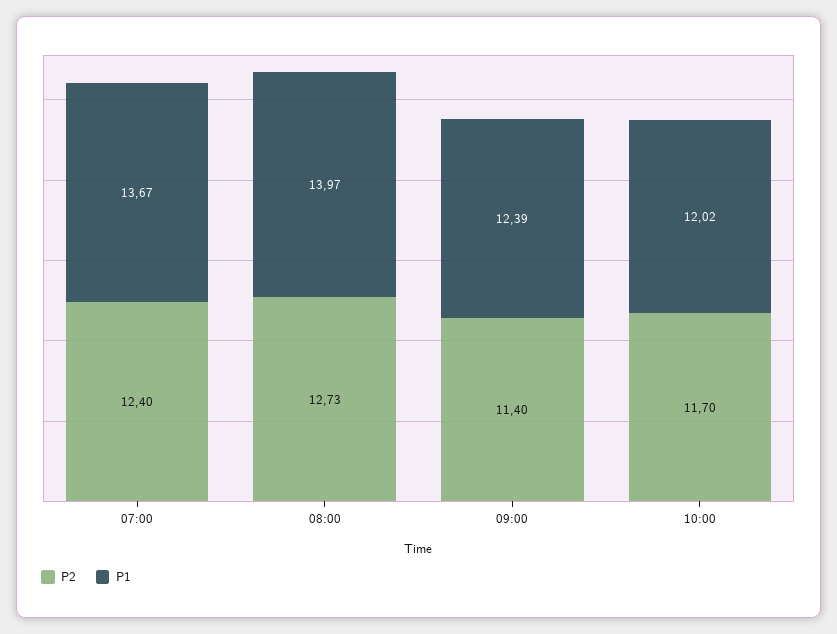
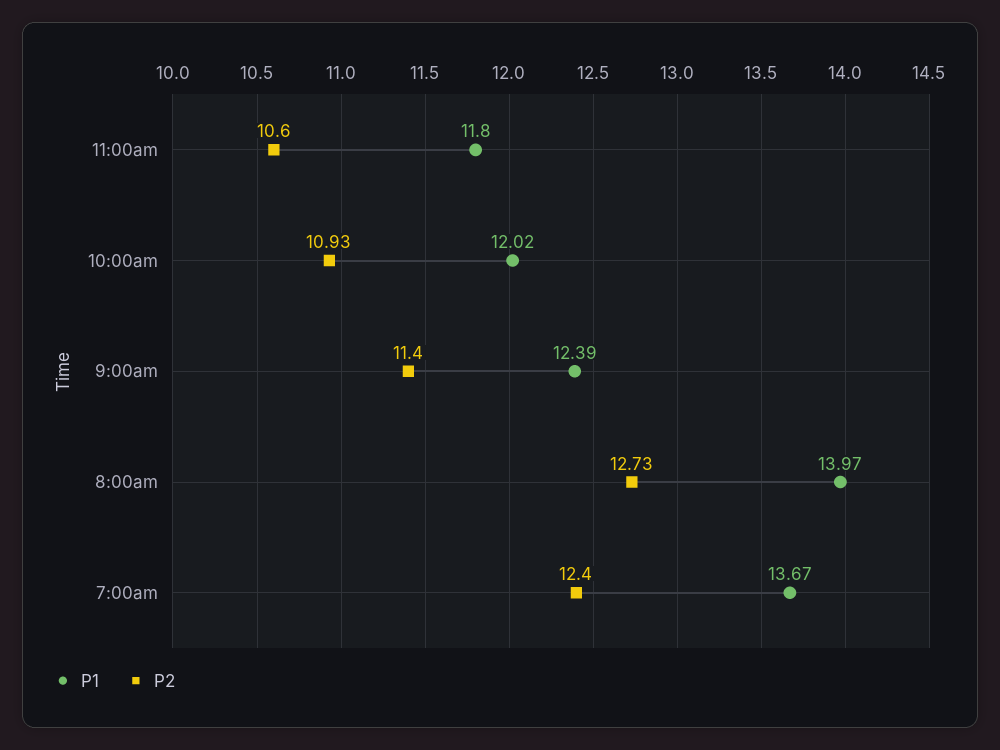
P2, 10:00: 11.7 -> 10.93
P1, 11:00am: none -> 11.8
P2, 11:00am: none -> 10.6

